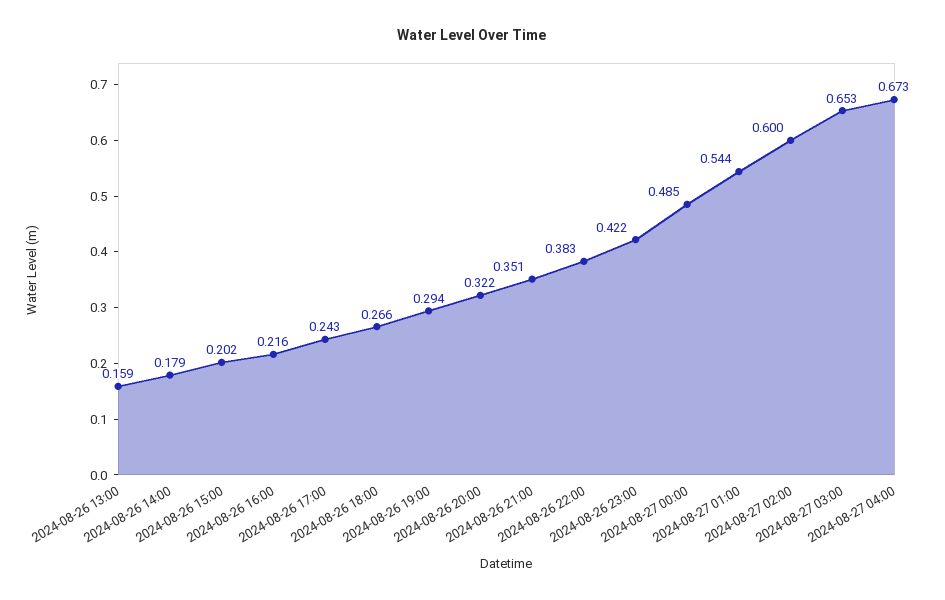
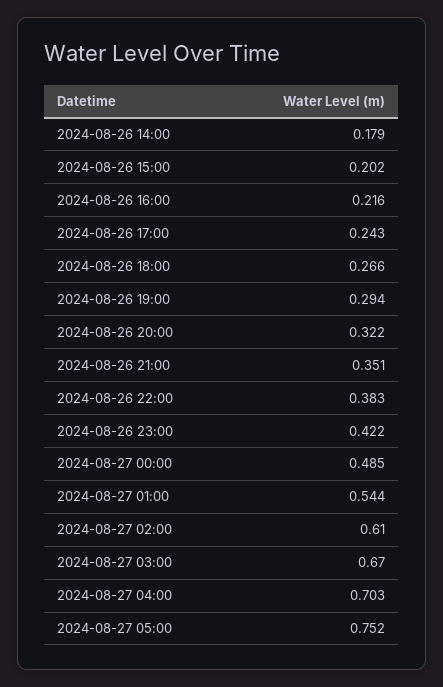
2024-08-26 13:00: 0.159 -> none
2024-08-27 02:00: 0.6 -> 0.61
2024-08-27 03:00: 0.653 -> 0.67
2024-08-27 04:00: 0.673 -> 0.703
2024-08-27 05:00: none -> 0.752

